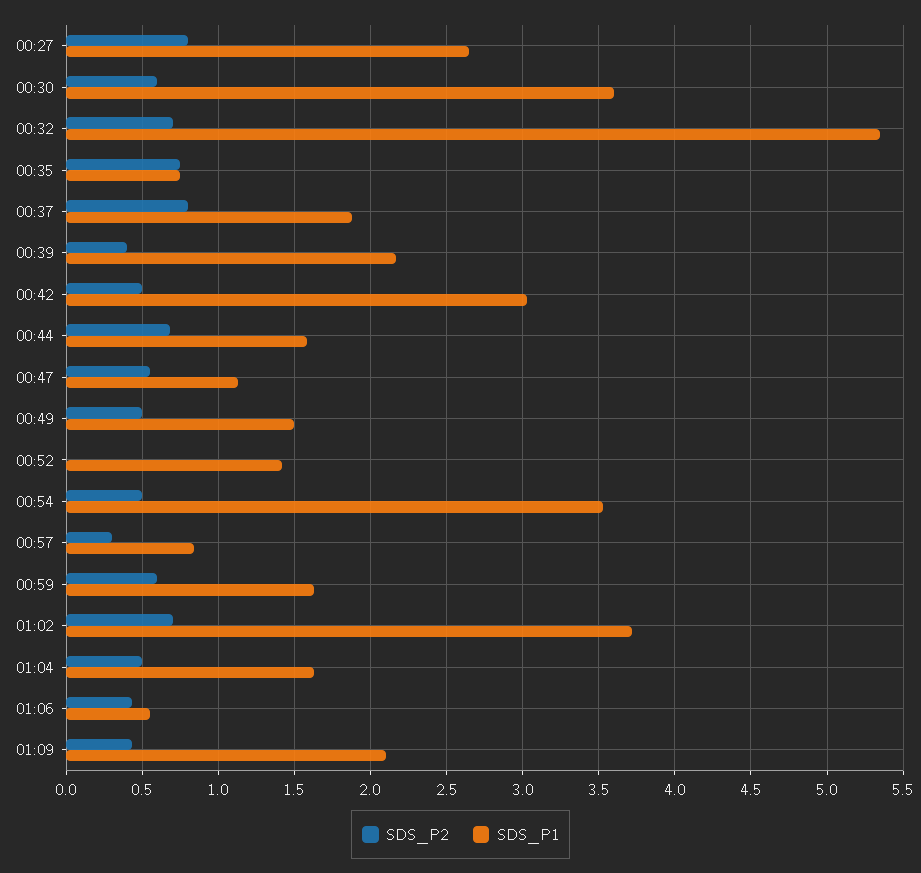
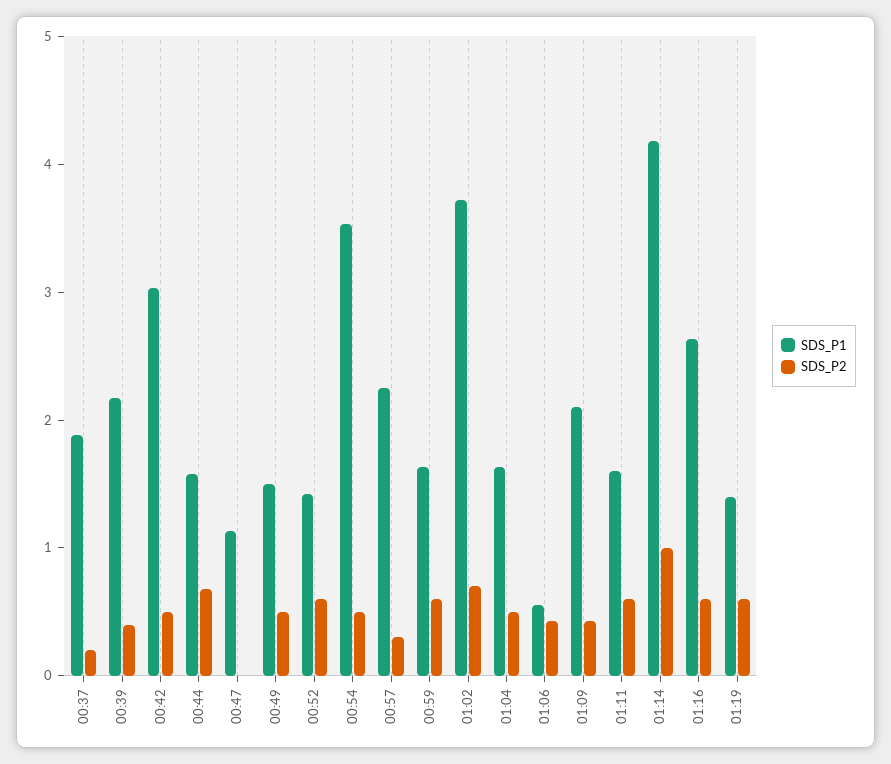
SDS_P2, 00:27: 0.8 -> none
SDS_P1, 00:27: 2.65 -> none
SDS_P2, 00:30: 0.6 -> none
SDS_P1, 00:30: 3.6 -> none
SDS_P2, 00:32: 0.7 -> none
SDS_P1, 00:32: 5.35 -> none
SDS_P2, 00:35: 0.75 -> none
SDS_P1, 00:35: 0.75 -> none
SDS_P2, 00:37: 0.8 -> 0.2
SDS_P2, 00:47: 0.55 -> 0
SDS_P2, 00:52: 0 -> 0.6
SDS_P1, 00:57: 0.85 -> 2.2
SDS_P1, 01:11: none -> 1.6
SDS_P2, 01:11: none -> 0.6
SDS_P1, 01:14: none -> 4.2
SDS_P2, 01:14: none -> 1
SDS_P1, 01:16: none -> 2.6
SDS_P2, 01:16: none -> 0.6
SDS_P1, 01:19: none -> 1.4
SDS_P2, 01:19: none -> 0.6

